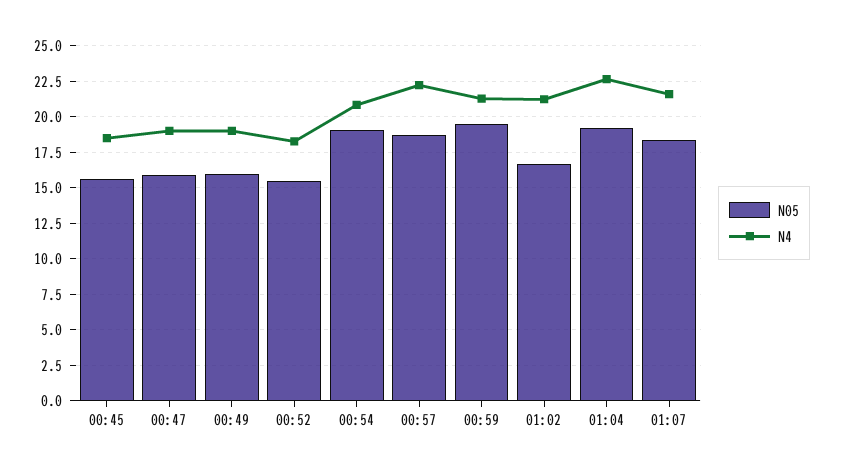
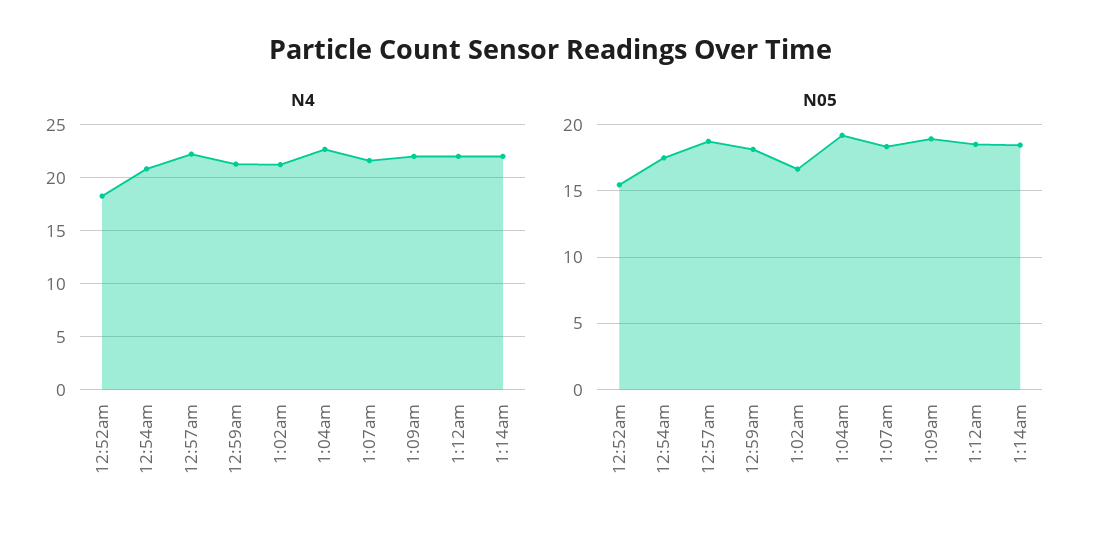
N05, 00:45: 15.5 -> none
N4, 00:45: 18.5 -> none
N05, 00:47: 16 -> none
N4, 00:47: 19 -> none
N05, 00:49: 16 -> none
N4, 00:49: 19 -> none
N05, 00:54: 19 -> 17.5
N05, 00:59: 19.5 -> 18
N4, 1:09am: none -> 22
N4, 1:12am: none -> 22
N4, 1:14am: none -> 22
N05, 1:09am: none -> 19
N05, 1:12am: none -> 18.5
N05, 1:14am: none -> 18.5

